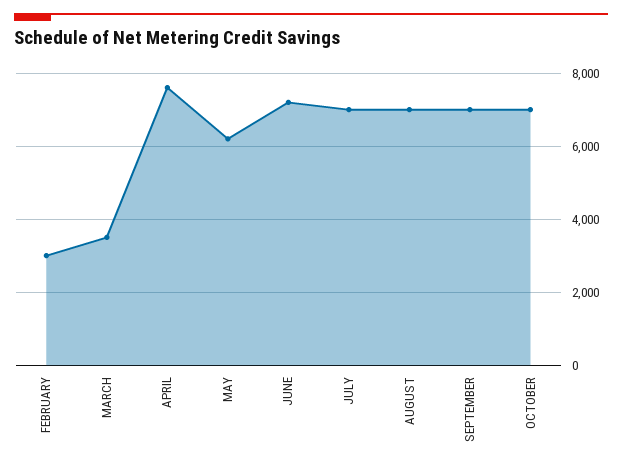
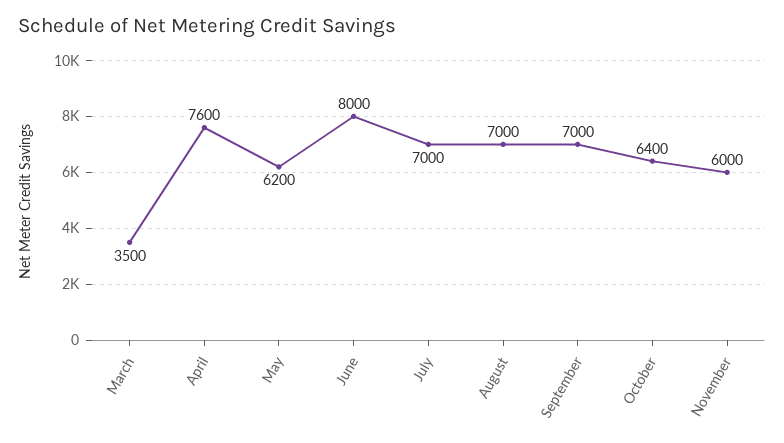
FEBRUARY: 3000 -> none
JUNE: 7200 -> 8000
OCTOBER: 7000 -> 6400
November: none -> 6000

